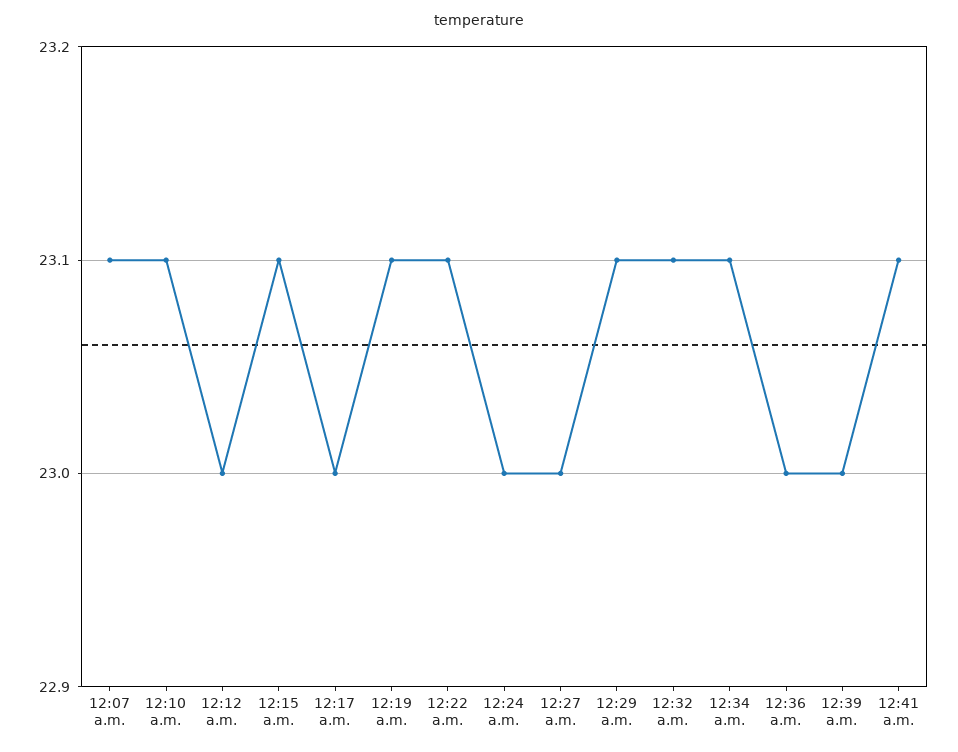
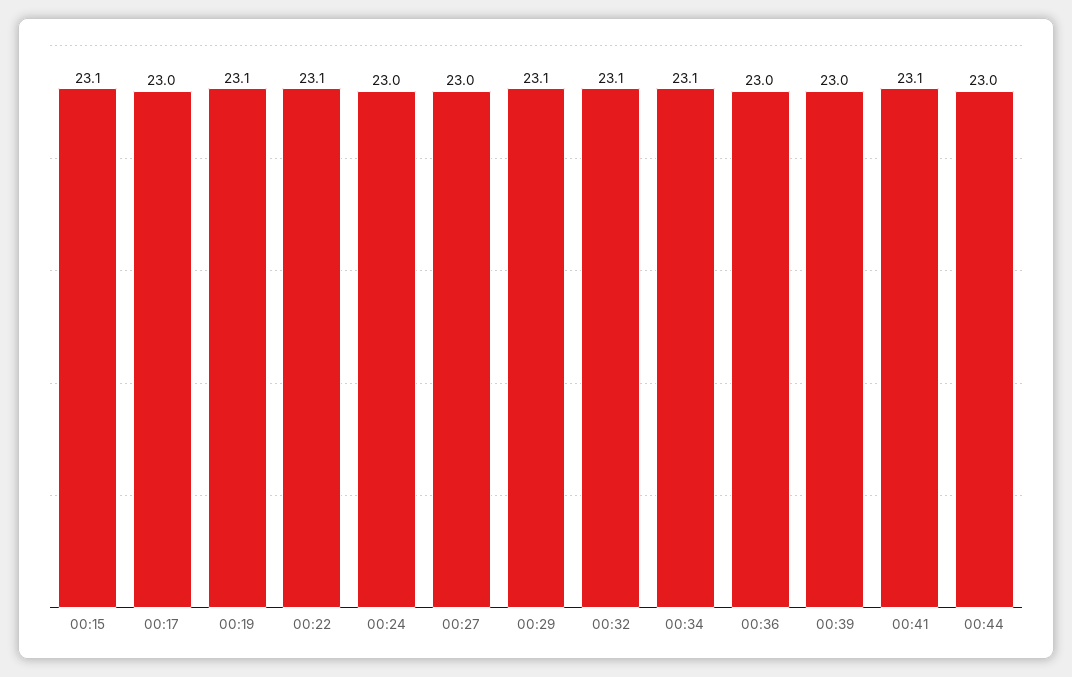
12:07 a.m.: 23.1 -> none
12:10 a.m.: 23.1 -> none
12:12 a.m.: 23 -> none
00:44: none -> 23

